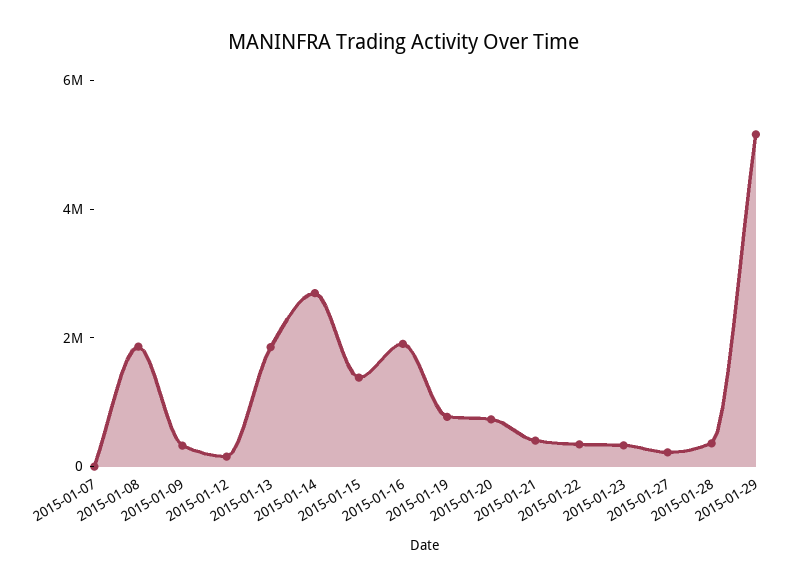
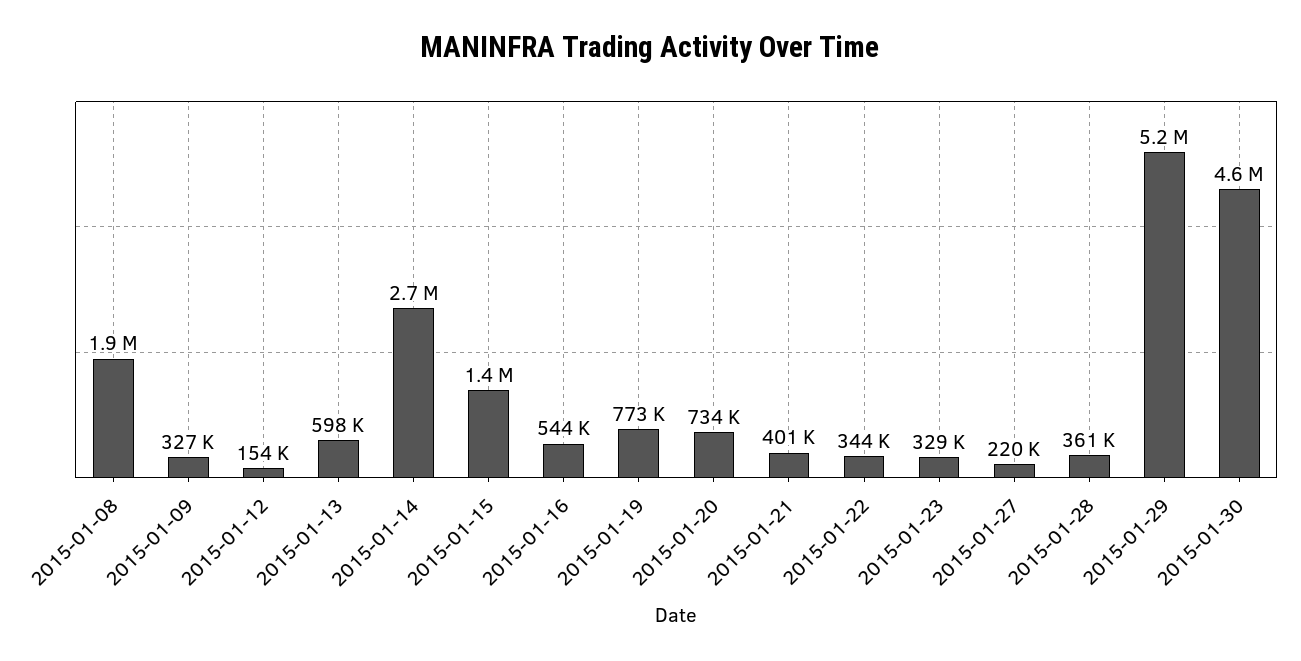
2015-01-07: 0 -> none
2015-01-13: 2000000 -> 598000
2015-01-16: 2000000 -> 544000
2015-01-30: none -> 4600000

